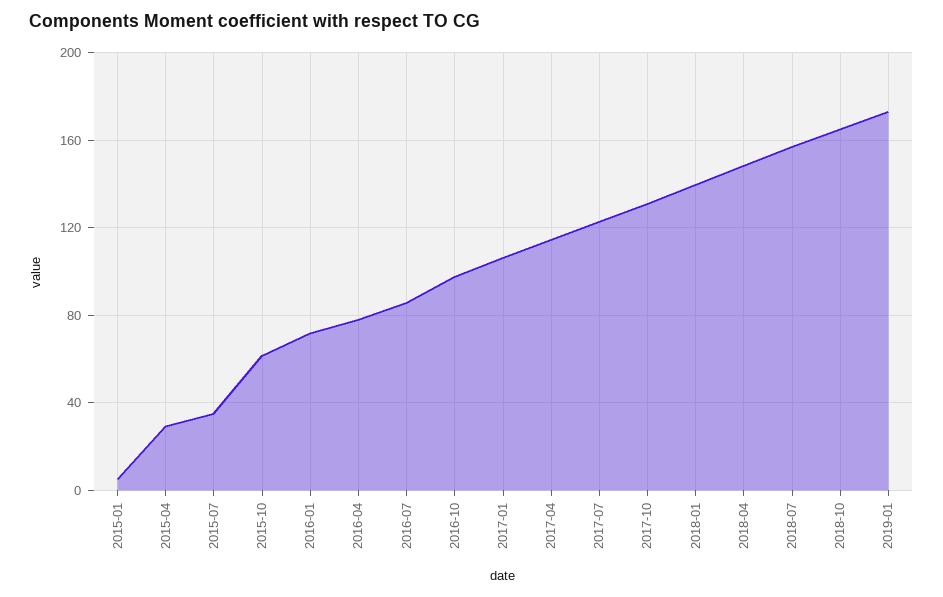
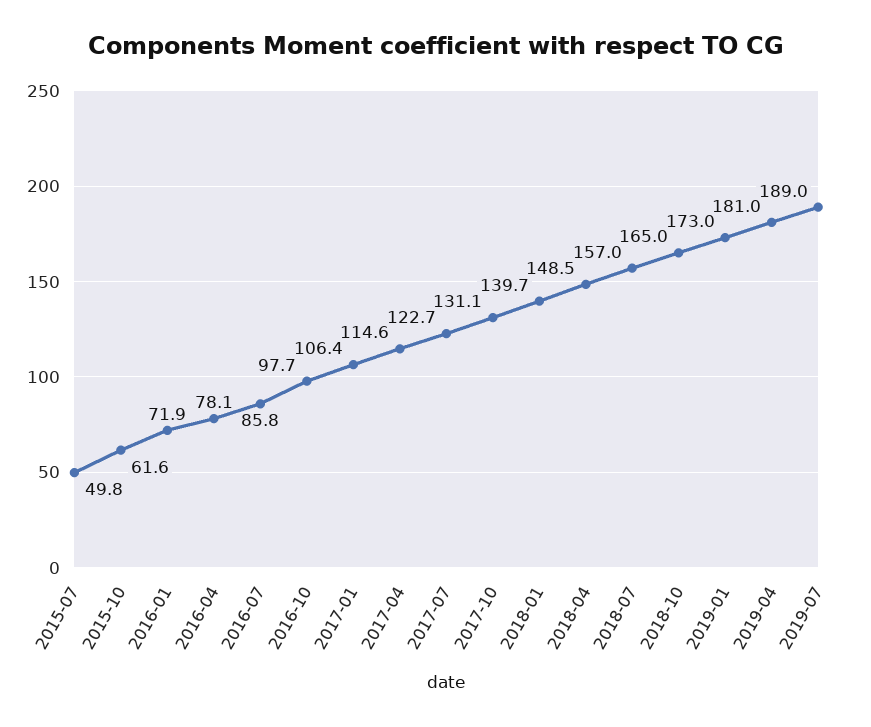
2015-01: 5 -> none
2015-04: 30 -> none
2015-07: 35 -> 49.8
2019-04: none -> 181
2019-07: none -> 189

